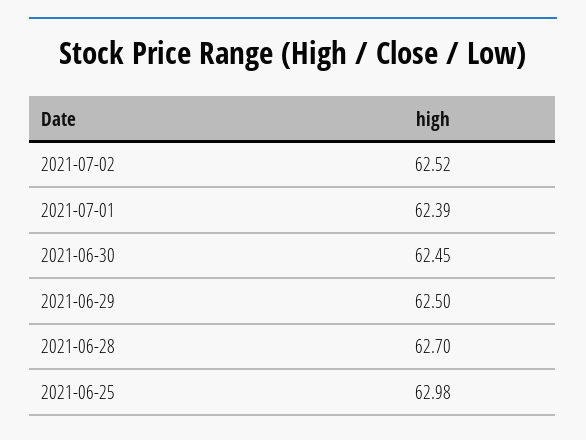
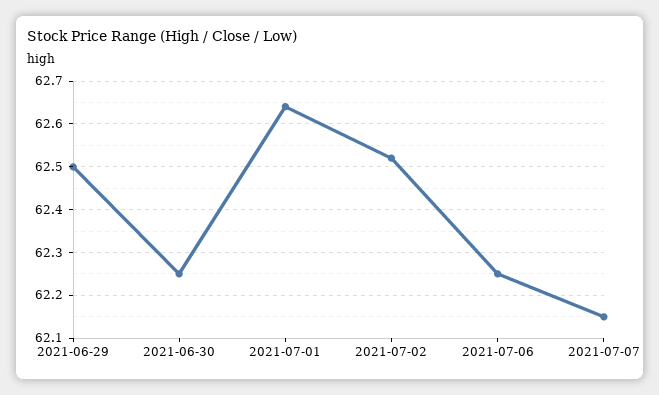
2021-07-01: 62.39 -> 62.65
2021-06-30: 62.45 -> 62.25
2021-06-28: 62.7 -> none
2021-06-25: 62.98 -> none
2021-07-06: none -> 62.25
2021-07-07: none -> 62.15

